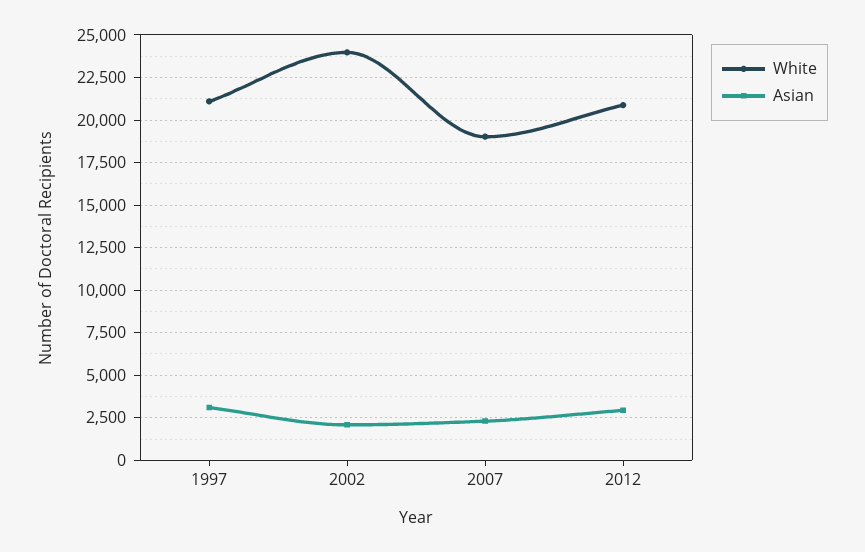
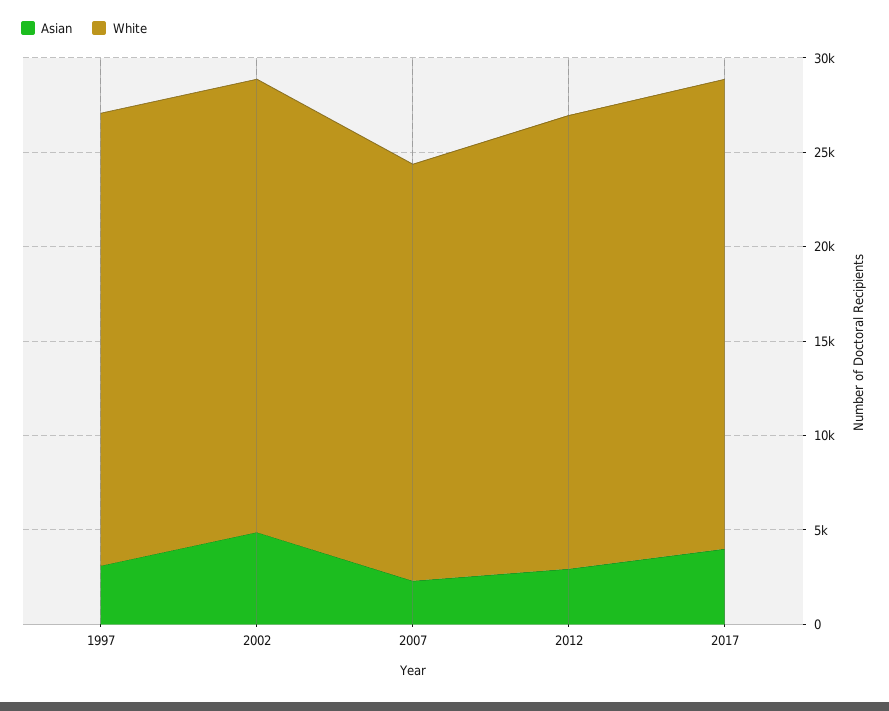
White, 1997: 21000 -> 24000
Asian, 2002: 2000 -> 5000
White, 2007: 19000 -> 22000
White, 2012: 21000 -> 24000
Asian, 2017: none -> 4000
White, 2017: none -> 25000

